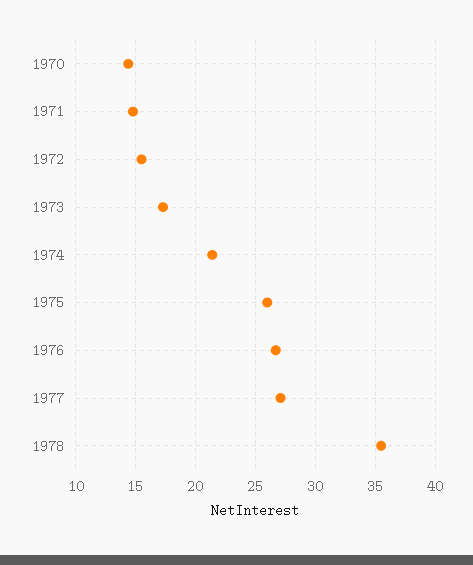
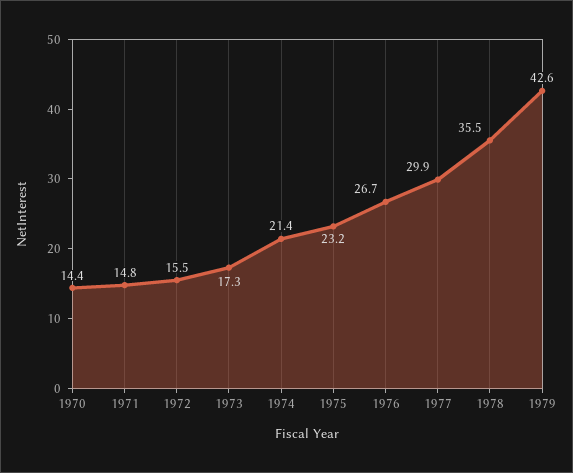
1975: 26 -> 23.2
1977: 27 -> 29.9
1979: none -> 42.6

